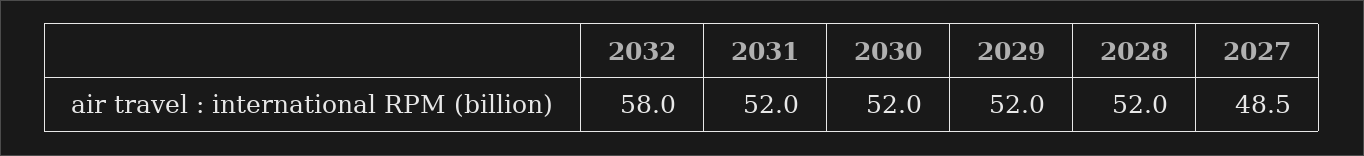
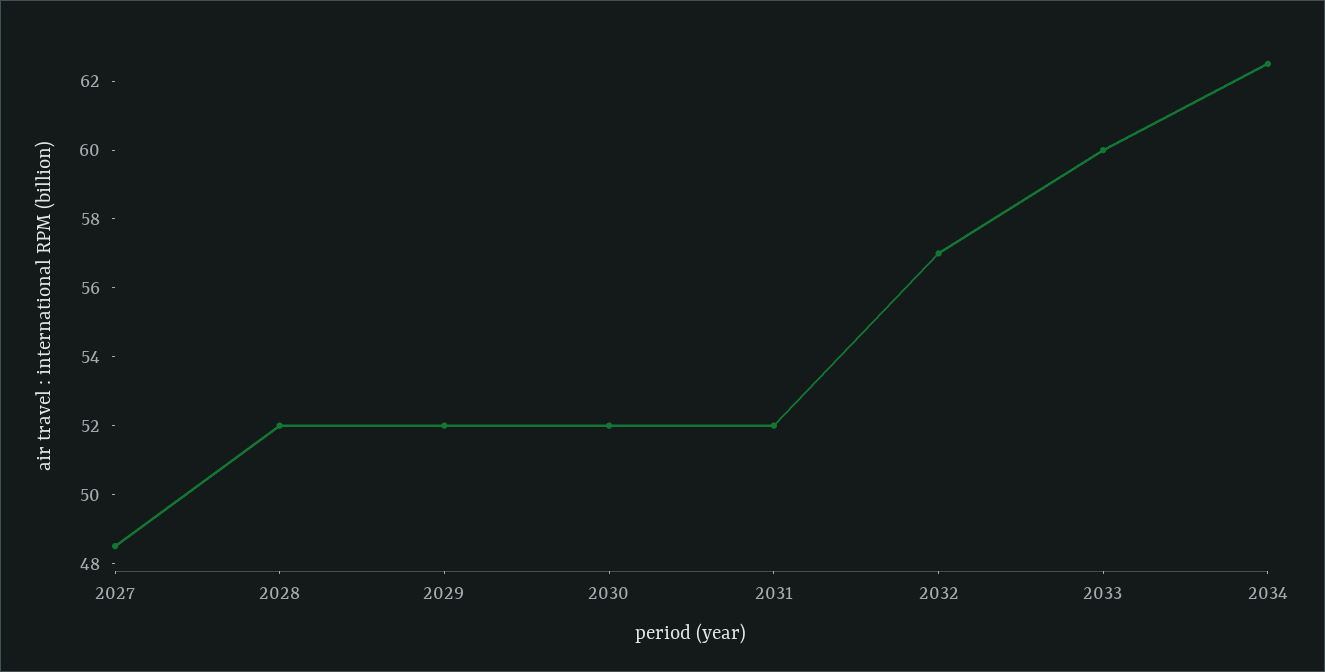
2032: 58 -> 57
2033: none -> 60
2034: none -> 62.5

